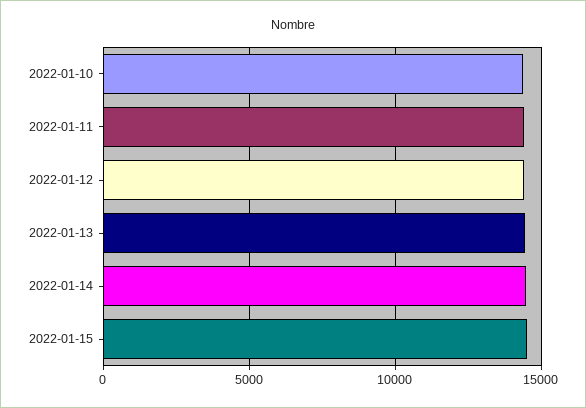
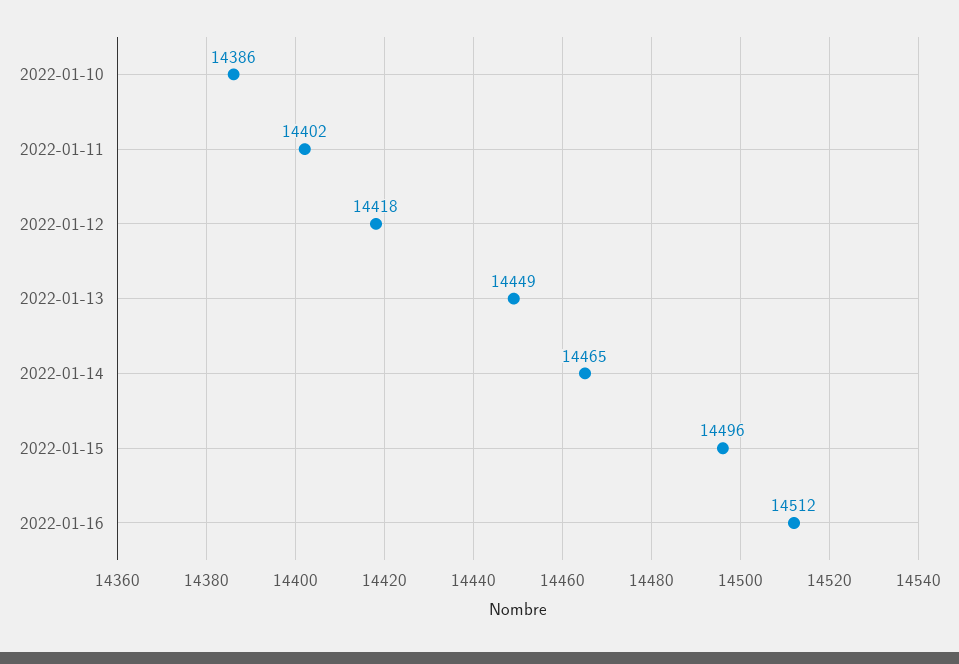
2022-01-16: none -> 14512

